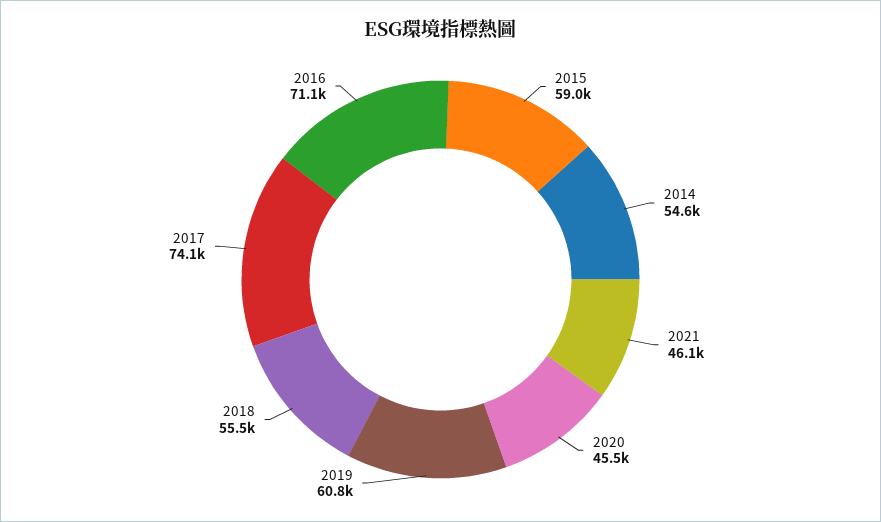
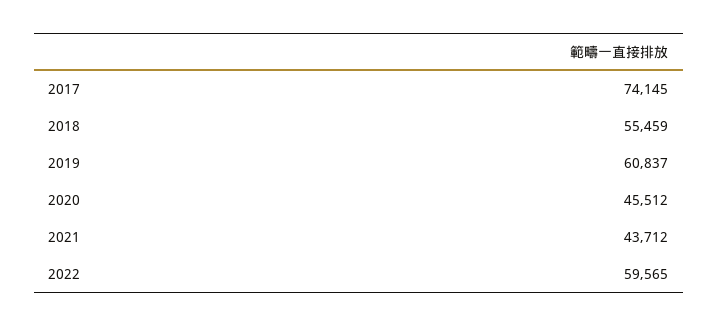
2015: 59000 -> none
2014: 54600 -> none
2021: 46100 -> 43712
2016: 71100 -> none
2022: none -> 59565

